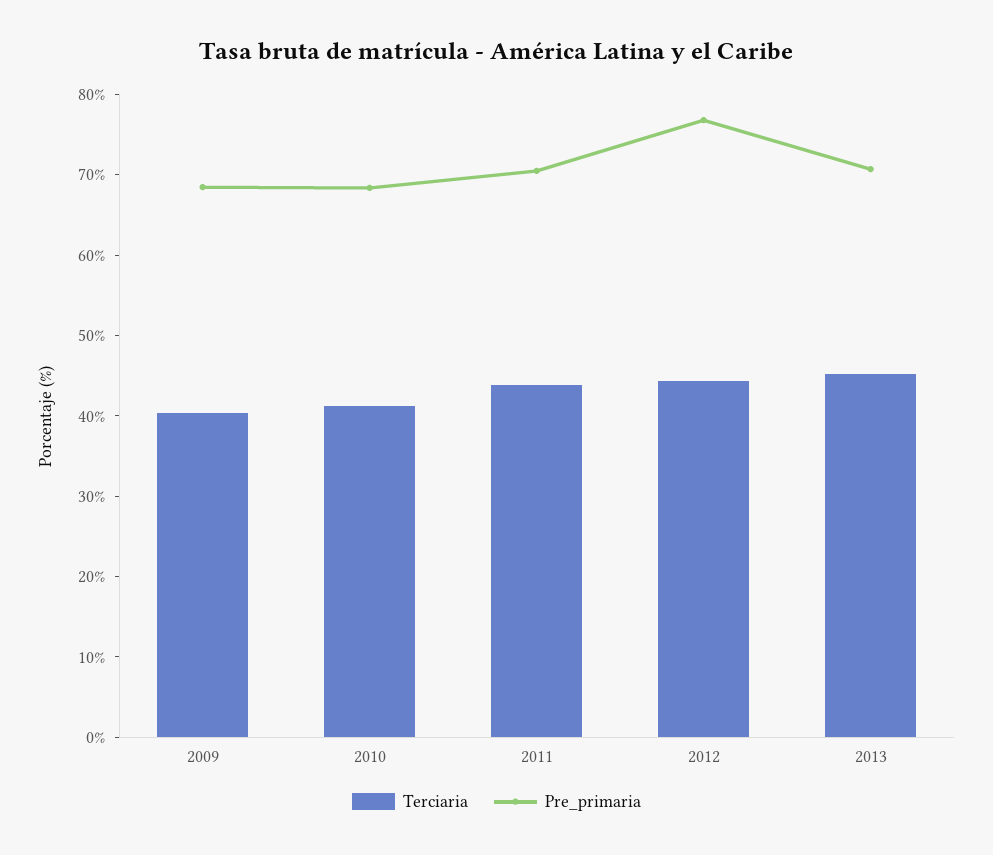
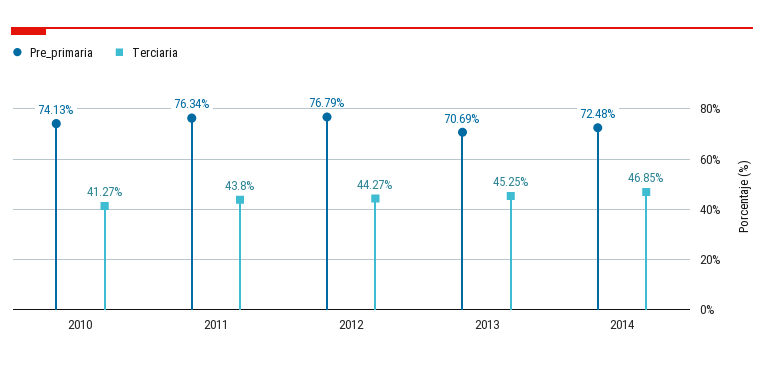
Terciaria, 2009: 40 -> none
Pre_primaria, 2009: 68 -> none
Pre_primaria, 2010: 68 -> 74.13
Pre_primaria, 2011: 70 -> 76.34
Pre_primaria, 2014: none -> 72.48
Terciaria, 2014: none -> 46.85

